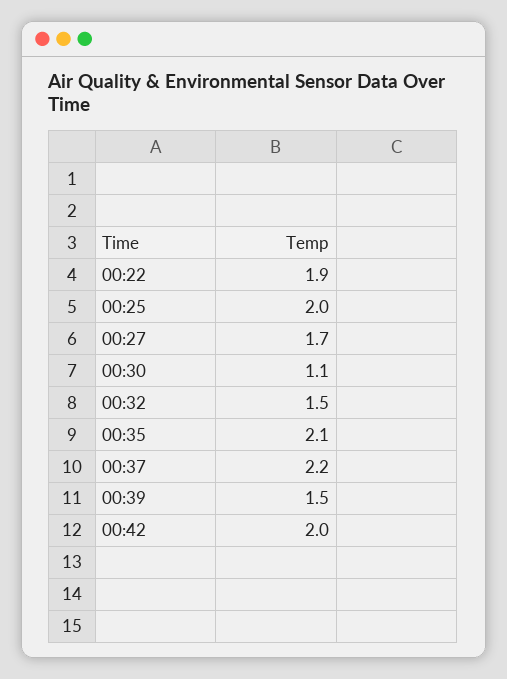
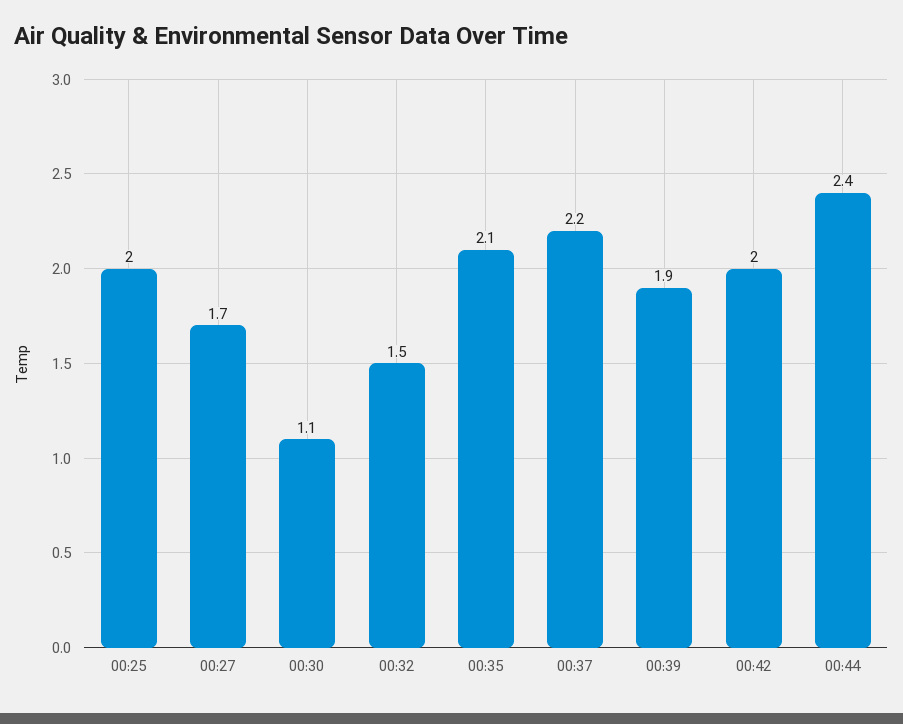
00:22: 1.9 -> none
00:39: 1.5 -> 1.9
00:44: none -> 2.4

